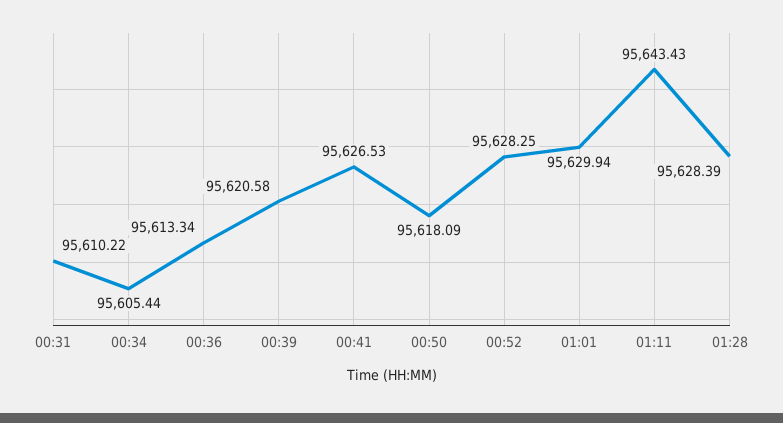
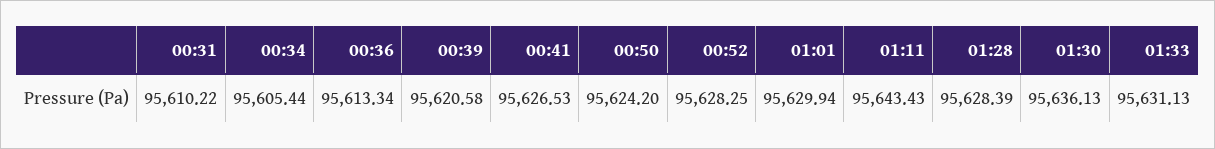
00:50: 95618.09 -> 95624.2
01:30: none -> 95636.13
01:33: none -> 95631.13

